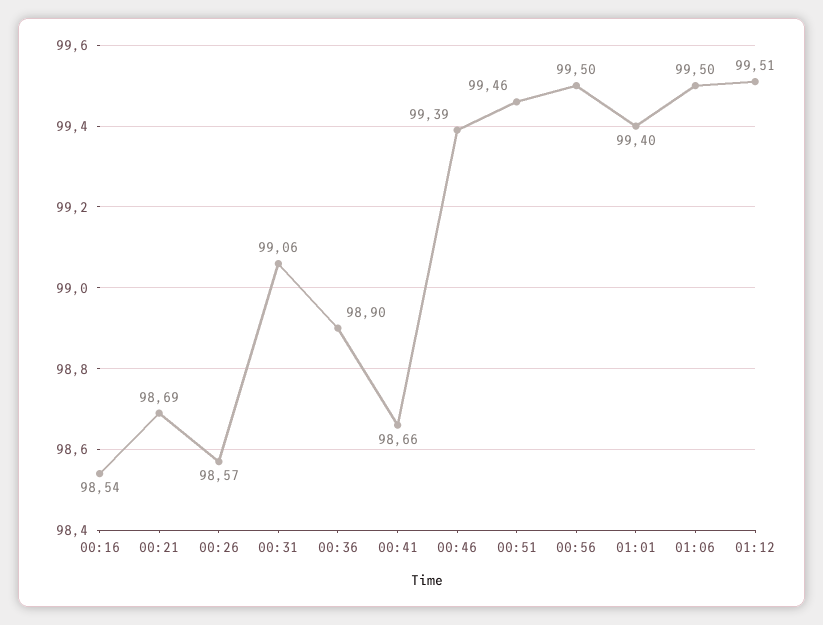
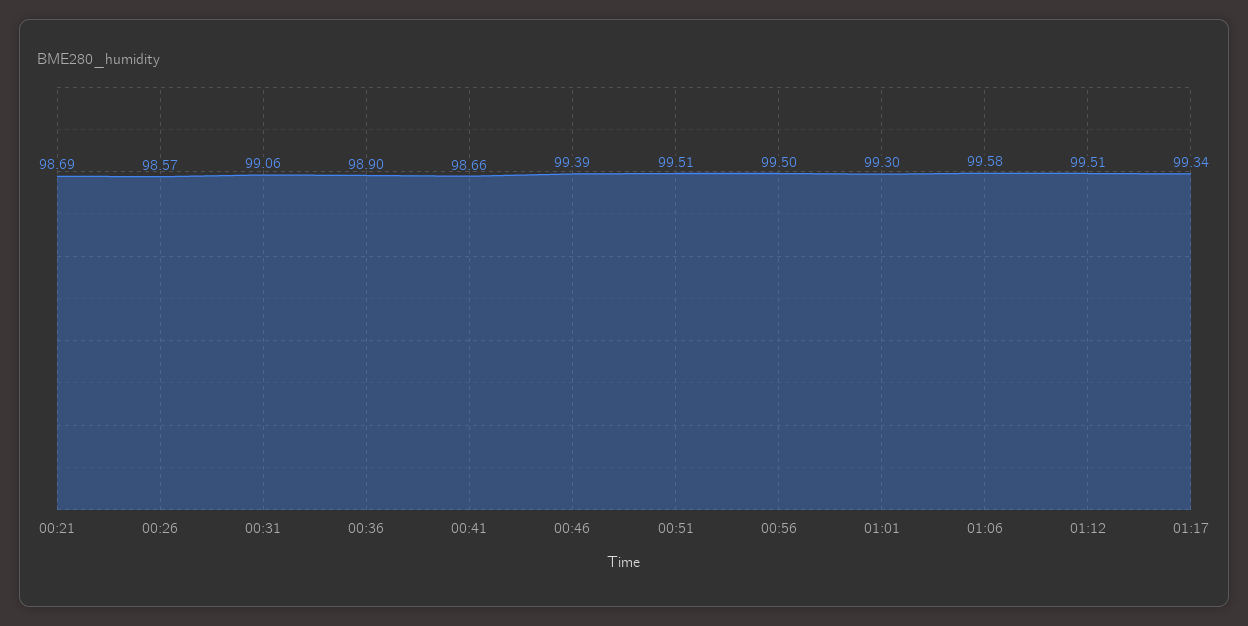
00:16: 98.54 -> none
00:51: 99.46 -> 99.51
01:01: 99.4 -> 99.3
01:06: 99.5 -> 99.58
01:17: none -> 99.34

